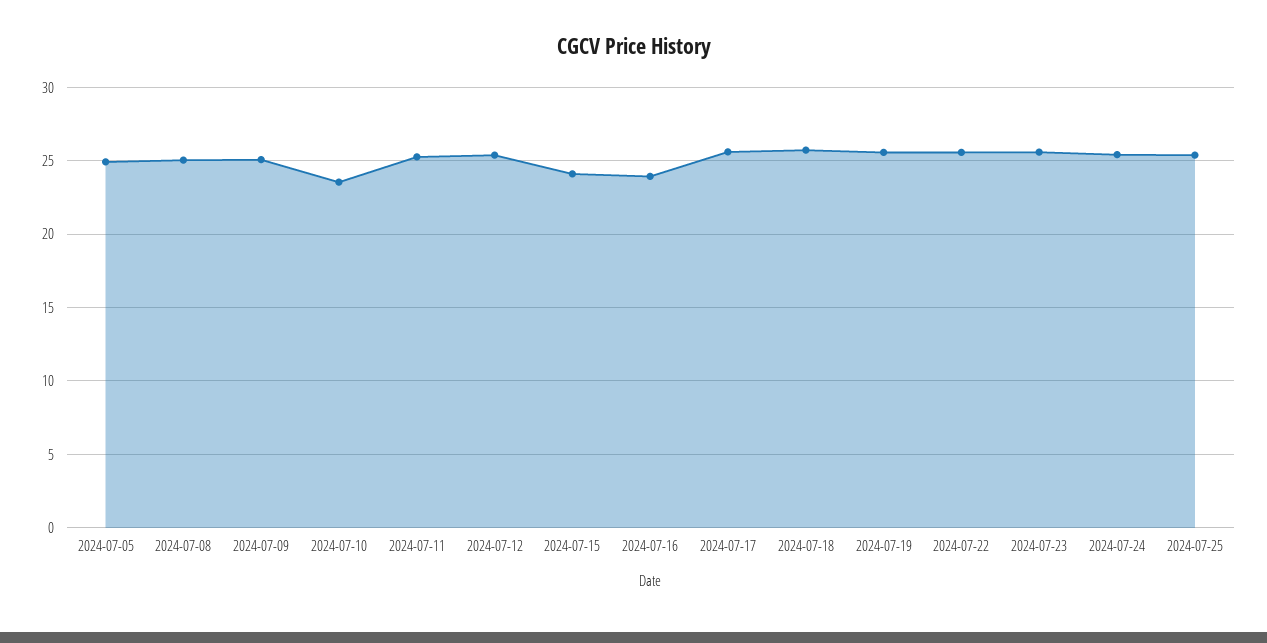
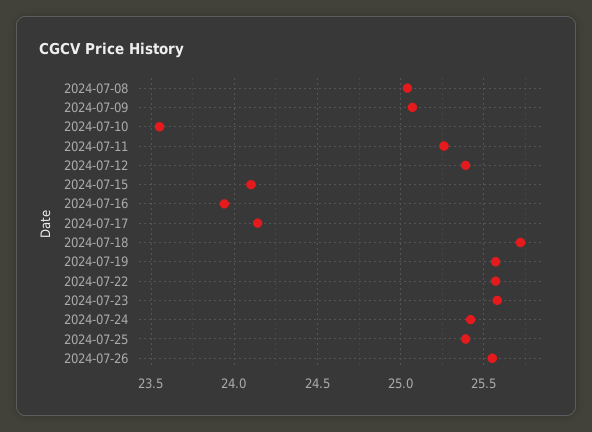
2024-07-05: 25 -> none
2024-07-17: 25.5 -> 24.15
2024-07-26: none -> 25.55

